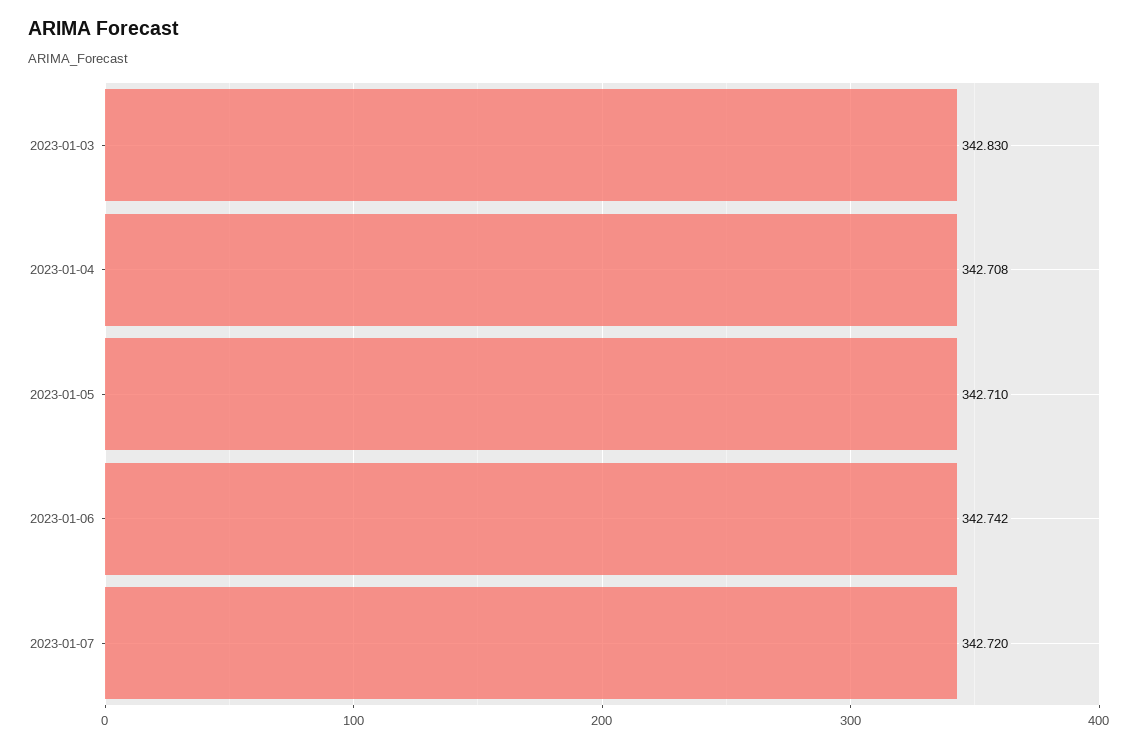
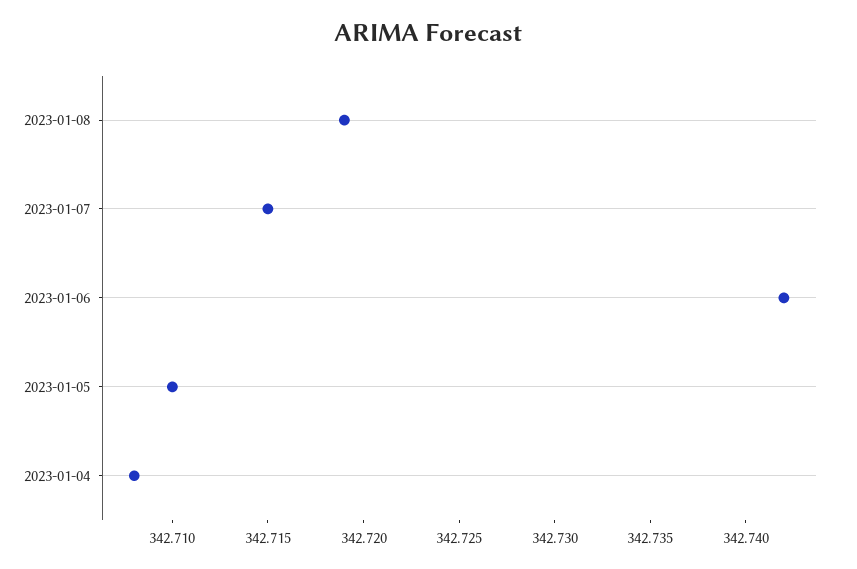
2023-01-03: 342.83 -> none
2023-01-07: 342.72 -> 342.715
2023-01-08: none -> 342.719

